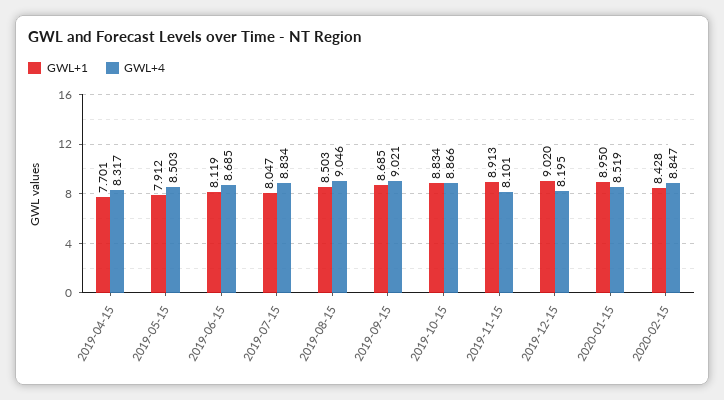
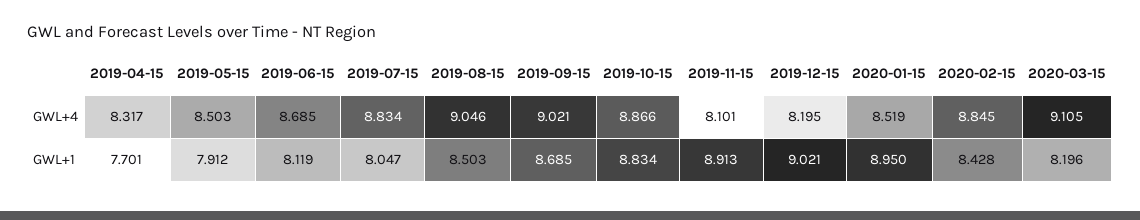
GWL+1, 2019-12-15: 9.02 -> 9.021
GWL+4, 2020-02-15: 8.847 -> 8.845
GWL+4, 2020-03-15: none -> 9.105
GWL+1, 2020-03-15: none -> 8.196

